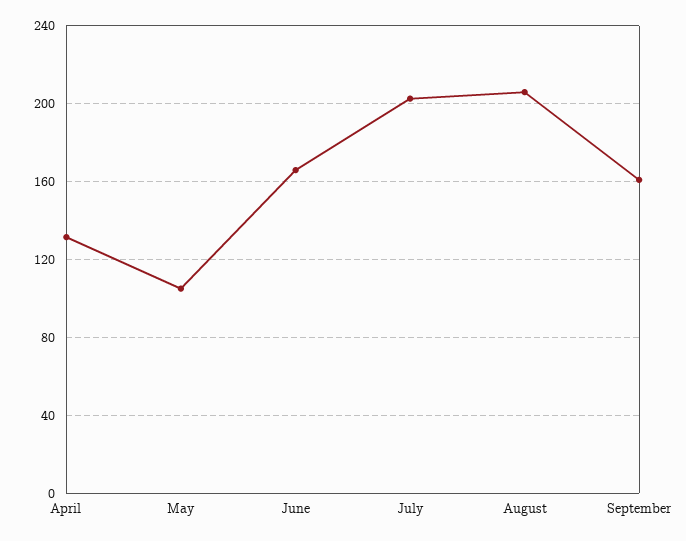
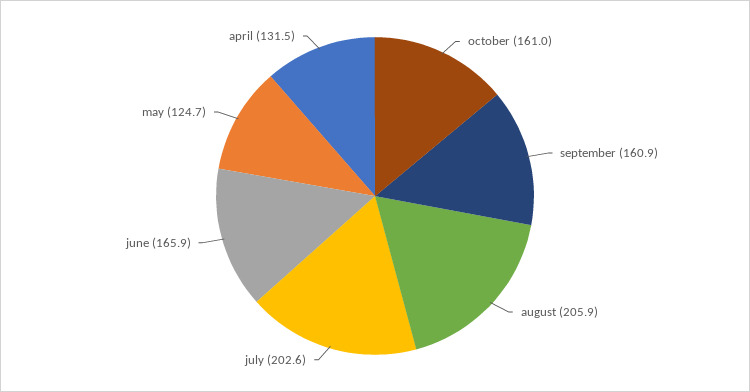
May: 105 -> 124.7
october: none -> 161

